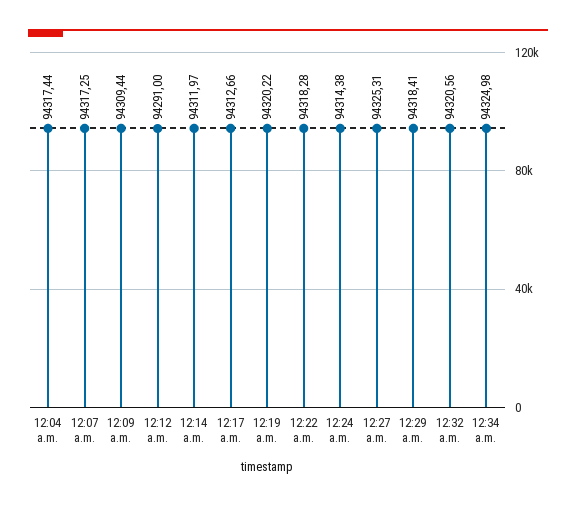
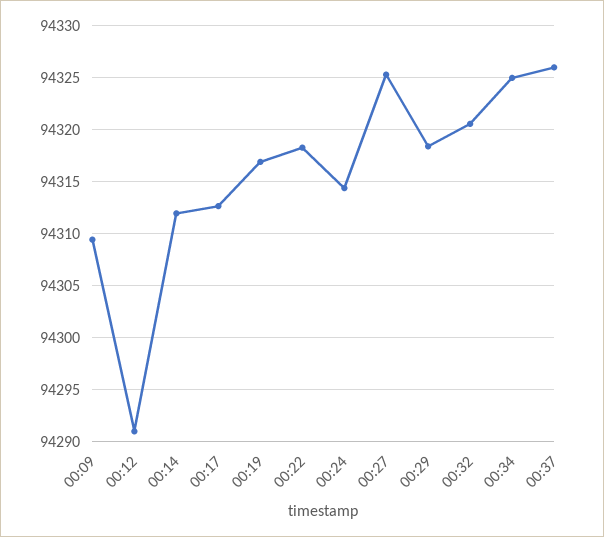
12:04 a.m.: 94317.44 -> none
12:07 a.m.: 94317.25 -> none
12:19 a.m.: 94320.22 -> 94317
00:37: none -> 94326

